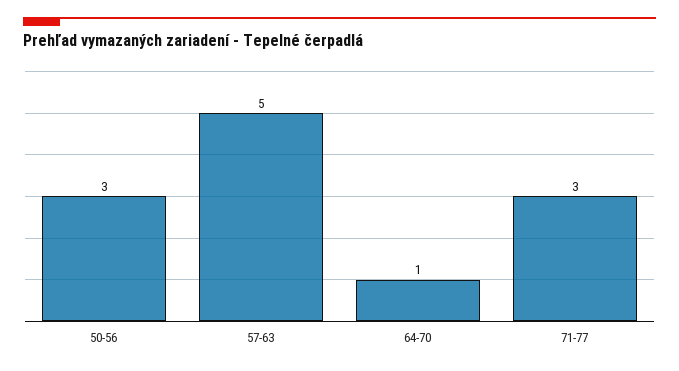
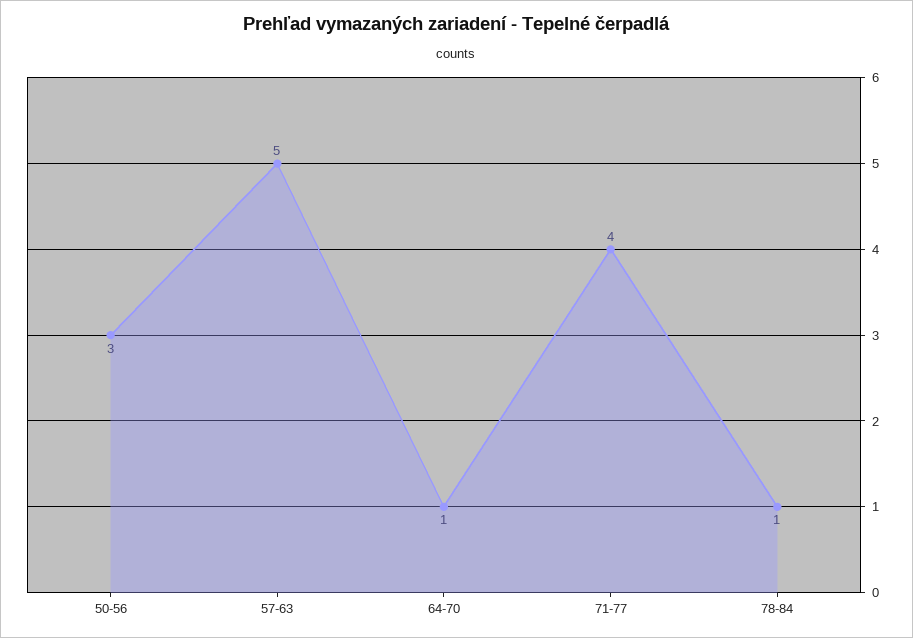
71-77: 3 -> 4
78-84: none -> 1

